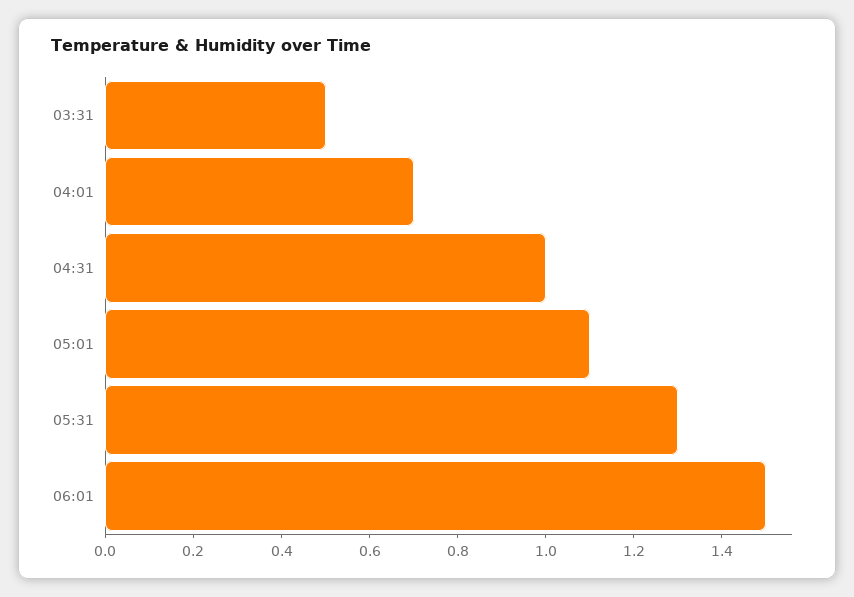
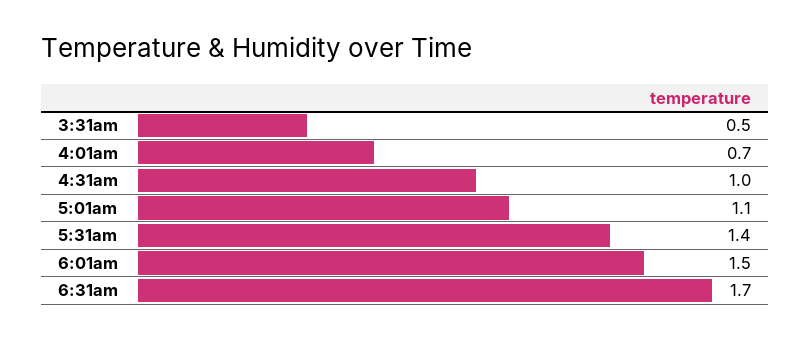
05:31: 1.3 -> 1.4
6:31am: none -> 1.7

